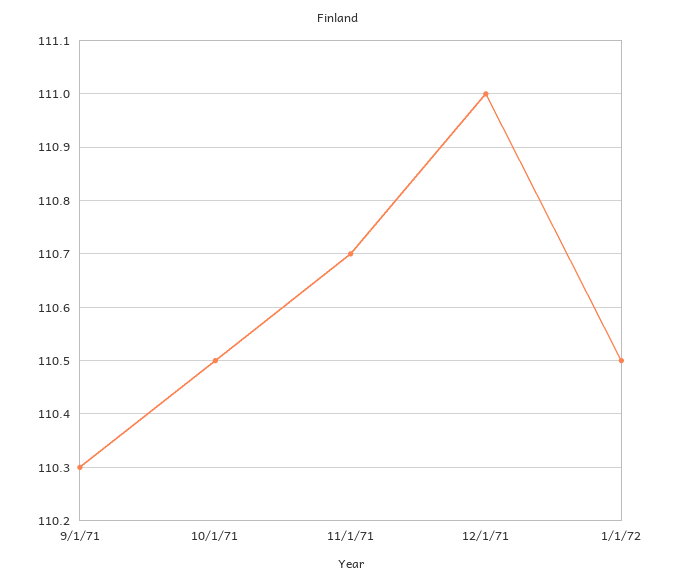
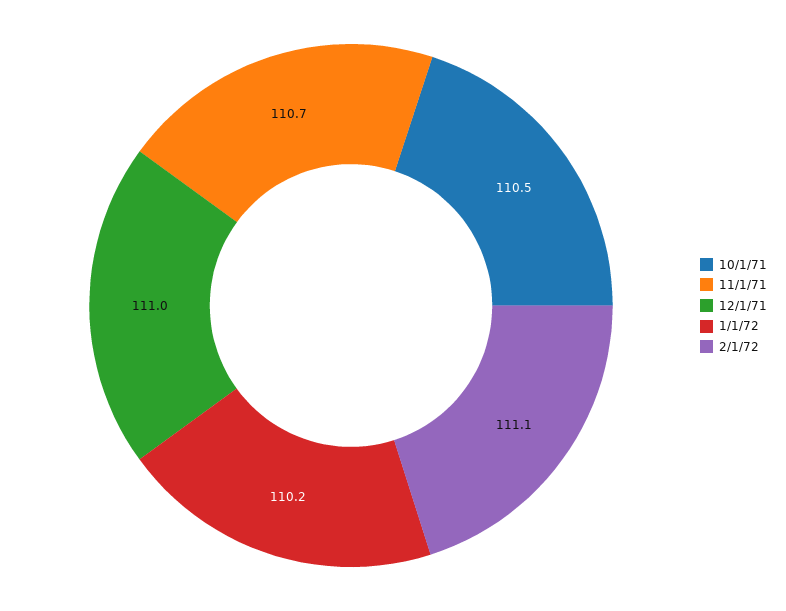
9/1/71: 110.3 -> none
1/1/72: 110.5 -> 110.2
2/1/72: none -> 111.1

